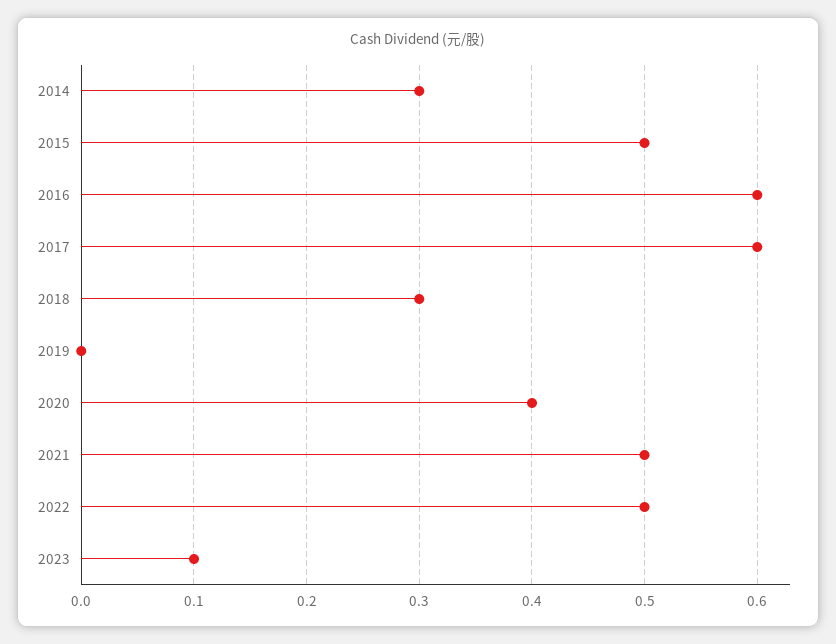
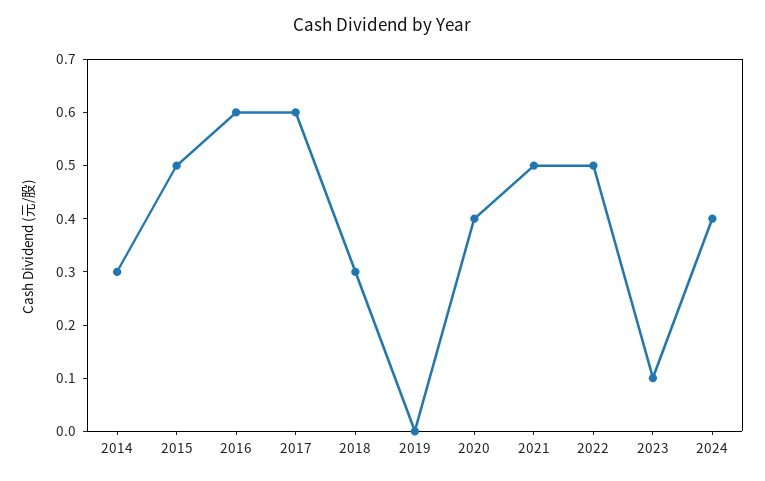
2024: none -> 0.4

